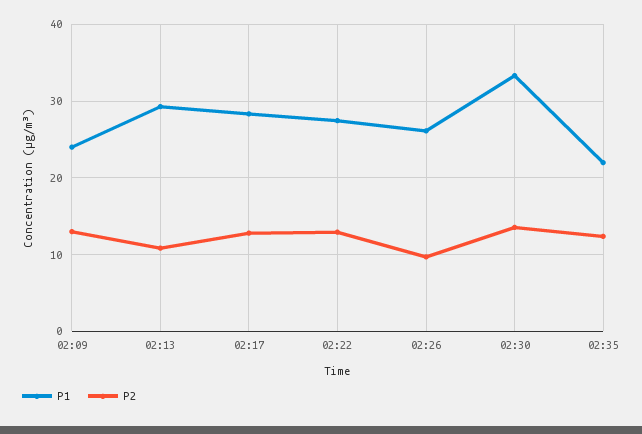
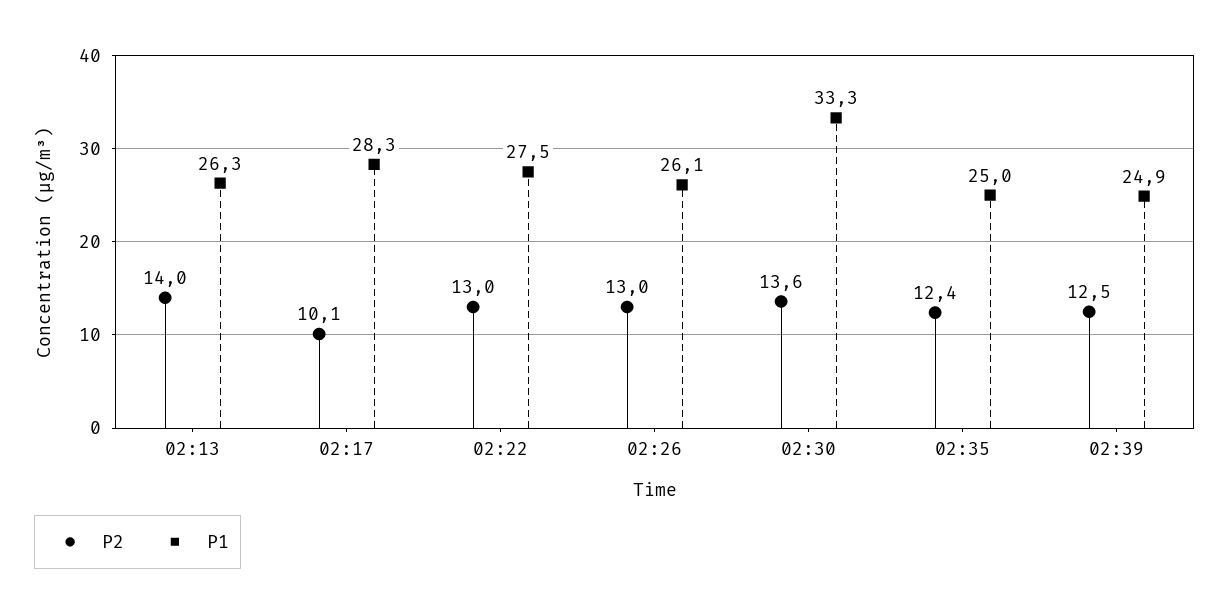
P1, 02:09: 24 -> none
P2, 02:09: 13 -> none
P1, 02:13: 29 -> 26.3
P2, 02:13: 11 -> 14
P2, 02:17: 13 -> 10.1
P2, 02:26: 10 -> 13
P1, 02:35: 22 -> 25
P2, 02:39: none -> 12.5
P1, 02:39: none -> 24.9

